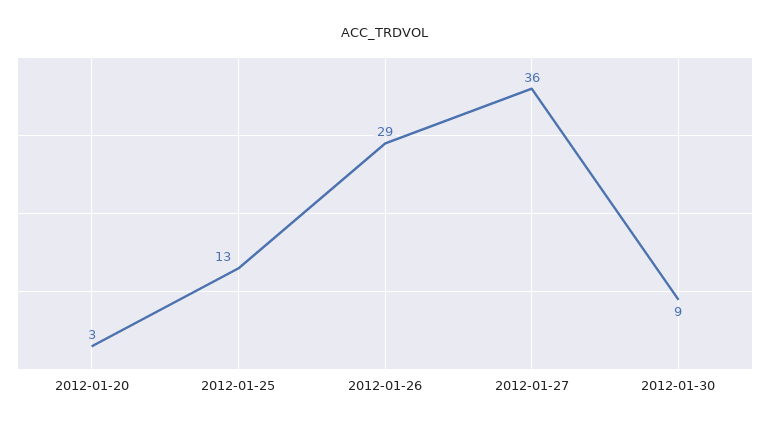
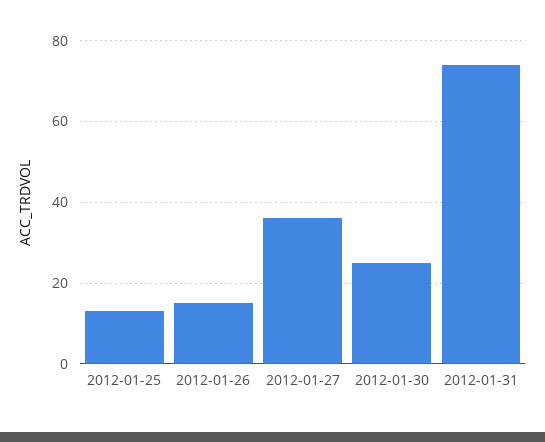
2012-01-20: 3 -> none
2012-01-26: 29 -> 15
2012-01-30: 9 -> 25
2012-01-31: none -> 75

